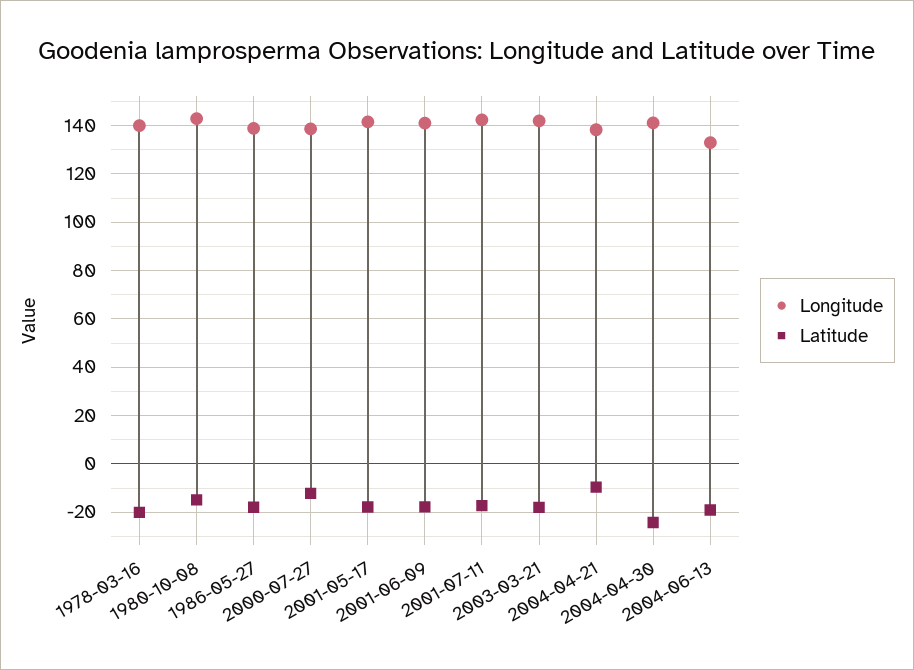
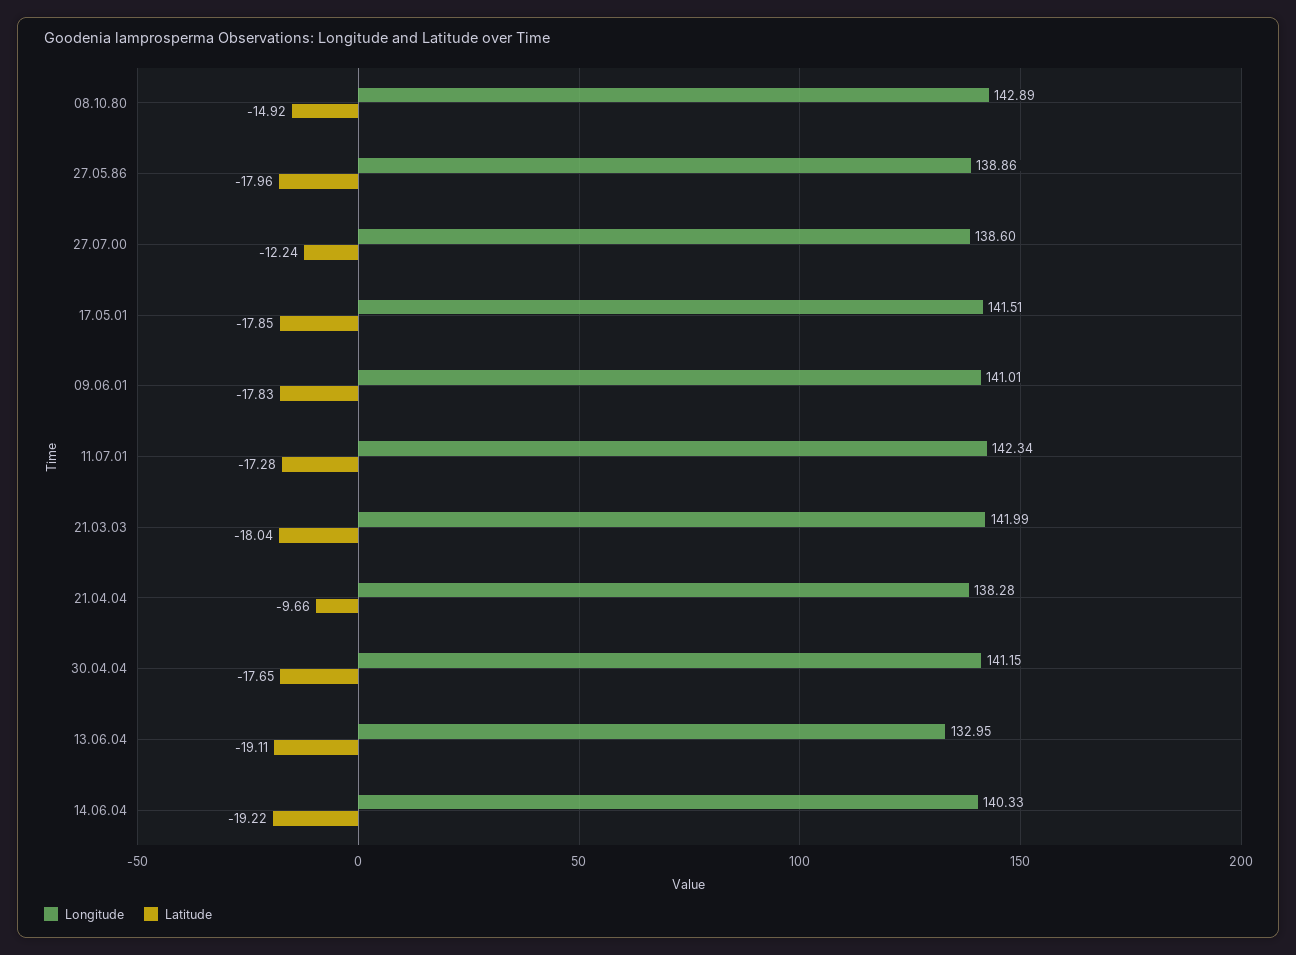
Longitude, 1978-03-16: 140 -> none
Latitude, 1978-03-16: -20 -> none
Latitude, 2004-04-30: -25 -> -17.65
Longitude, 14.06.04: none -> 140.33
Latitude, 14.06.04: none -> -19.22

